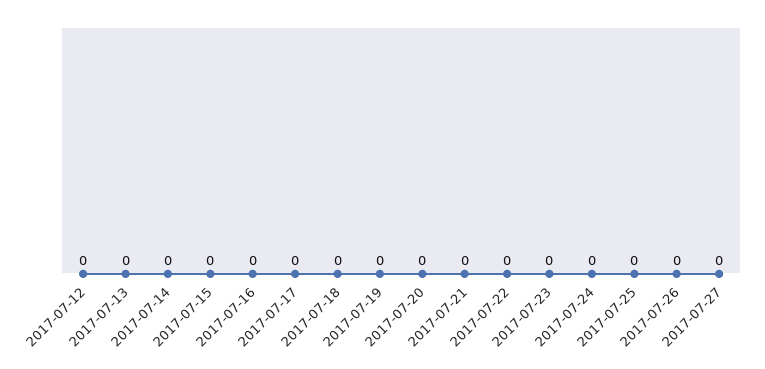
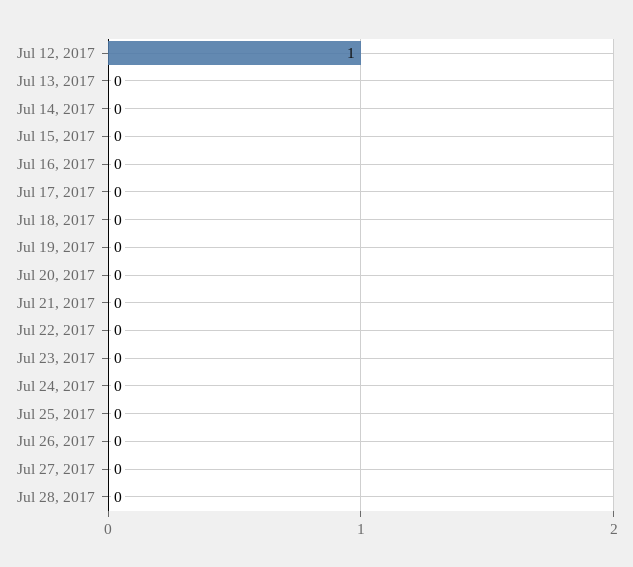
2017-07-12: 0 -> 1
Jul 28, 2017: none -> 0

